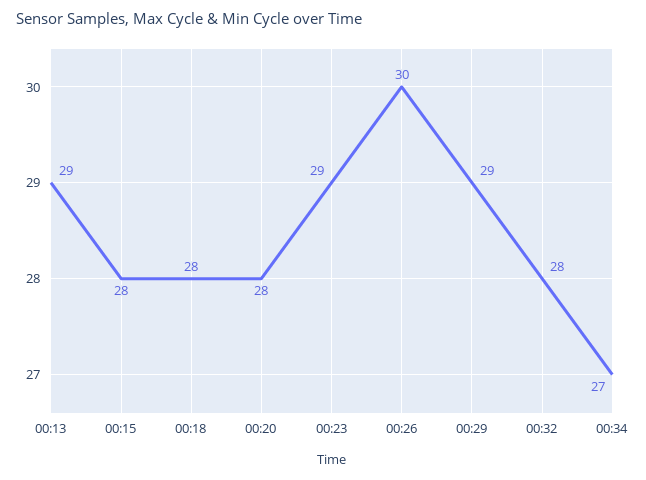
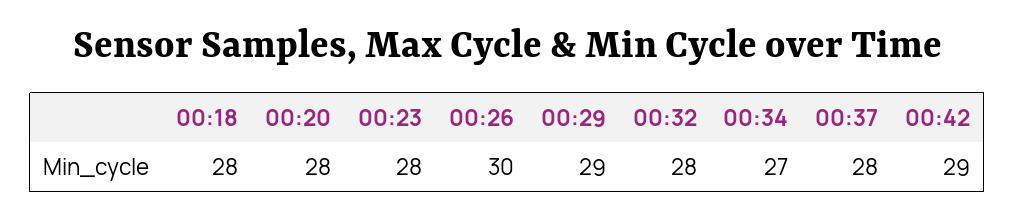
00:13: 29 -> none
00:15: 28 -> none
00:23: 29 -> 28
00:37: none -> 28
00:42: none -> 29

